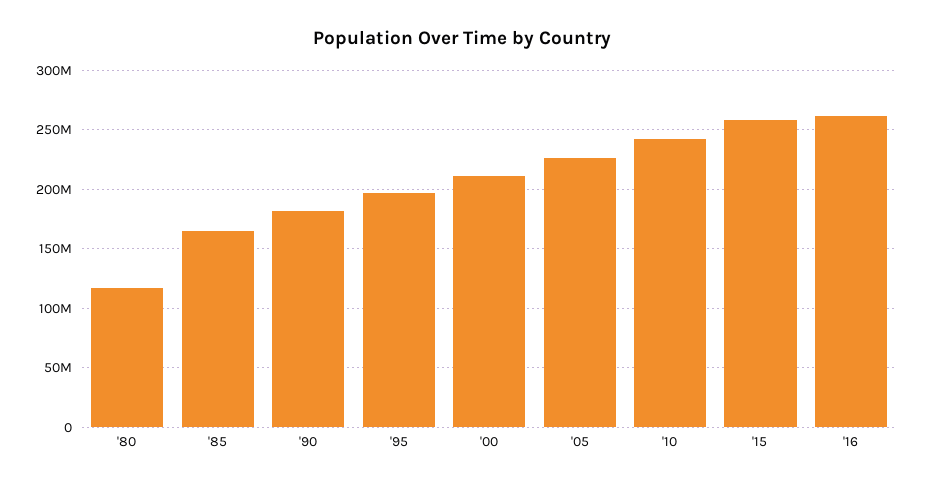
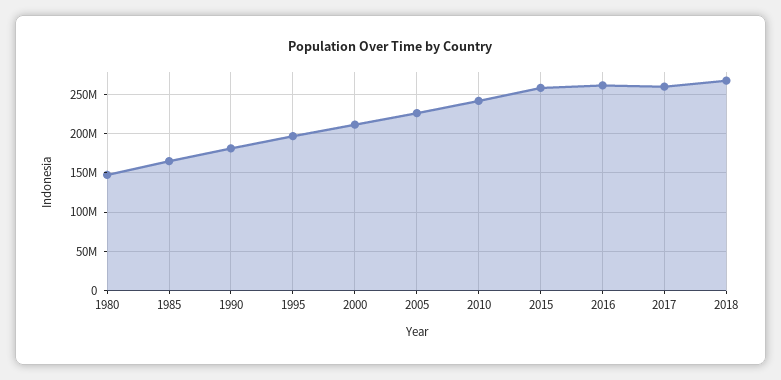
'80: 120000000 -> 150000000
2017: none -> 260000000
2018: none -> 270000000

